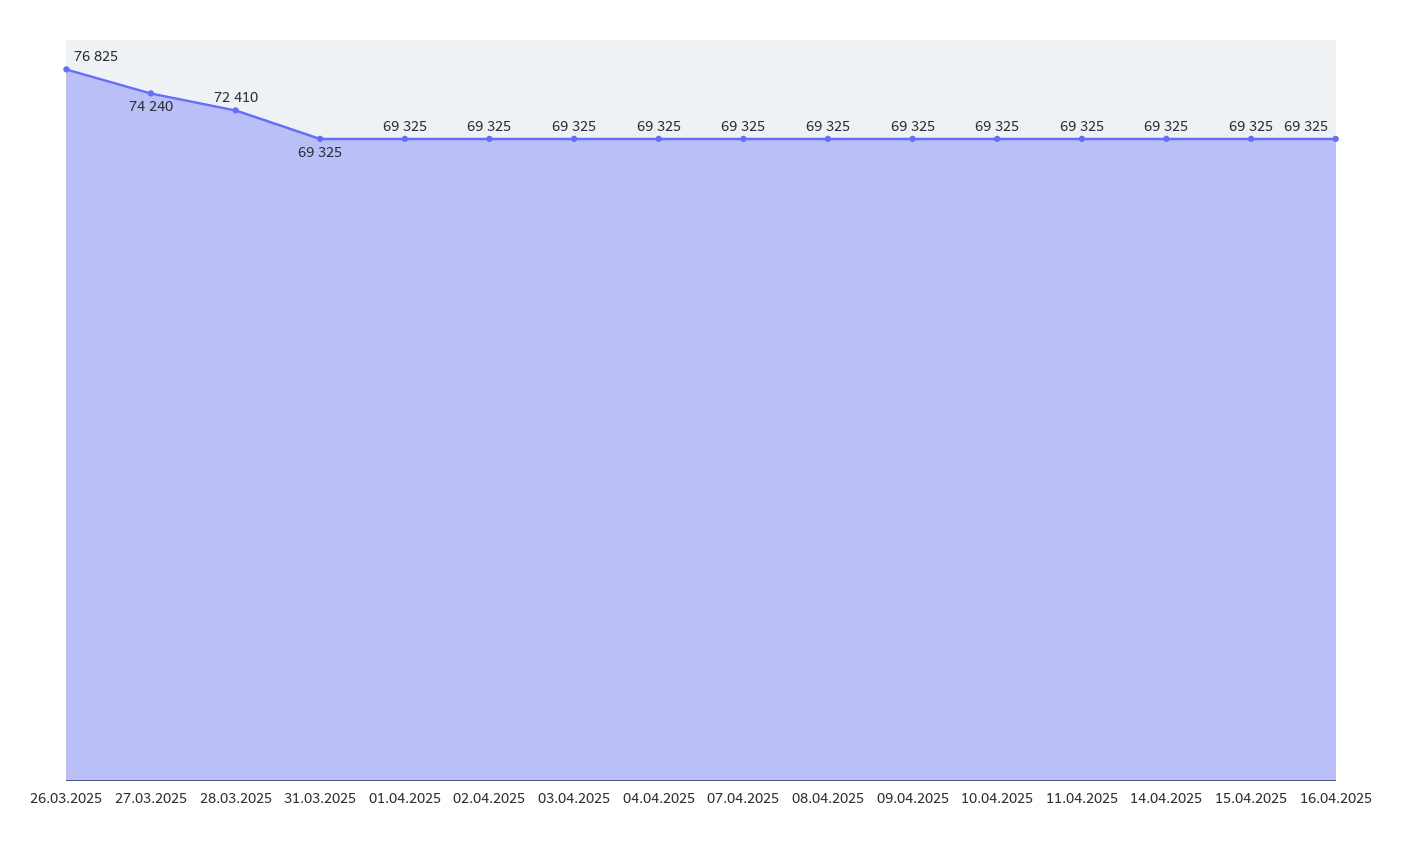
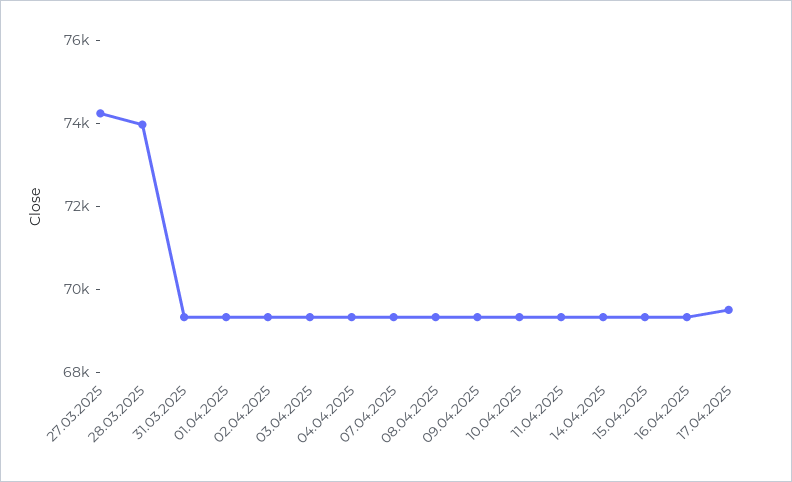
26.03.2025: 76825 -> none
28.03.2025: 72410 -> 74000
17.04.2025: none -> 69500

